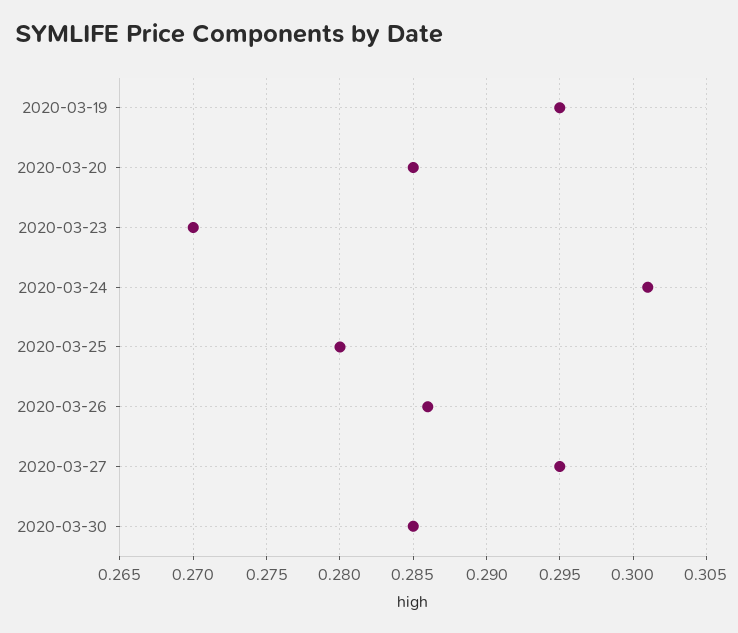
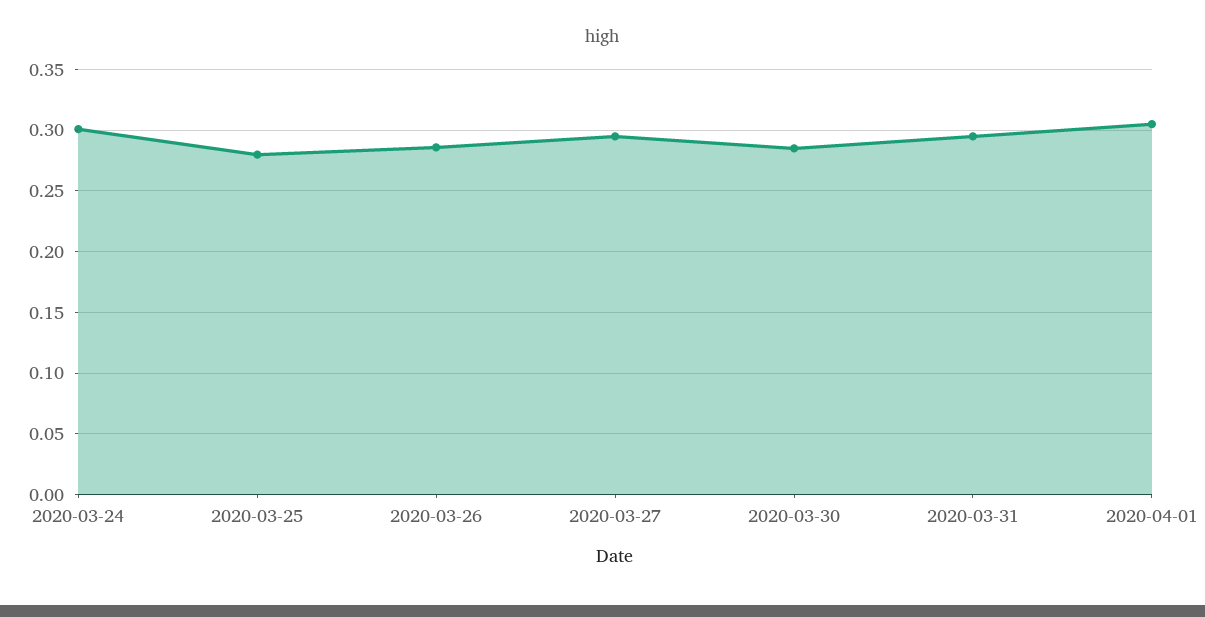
2020-03-19: 0.295 -> none
2020-03-20: 0.285 -> none
2020-03-23: 0.27 -> none
2020-03-31: none -> 0.295
2020-04-01: none -> 0.305

